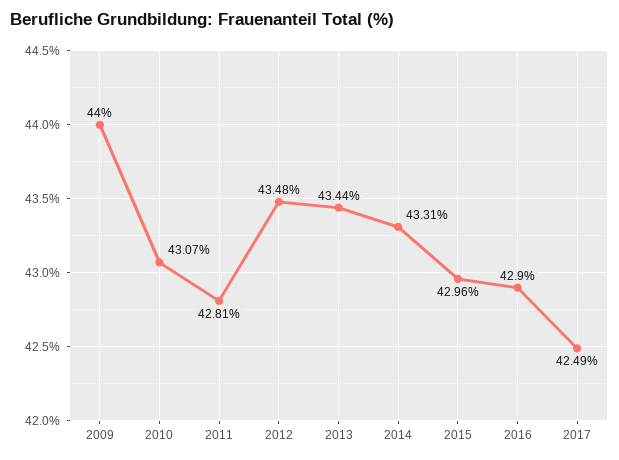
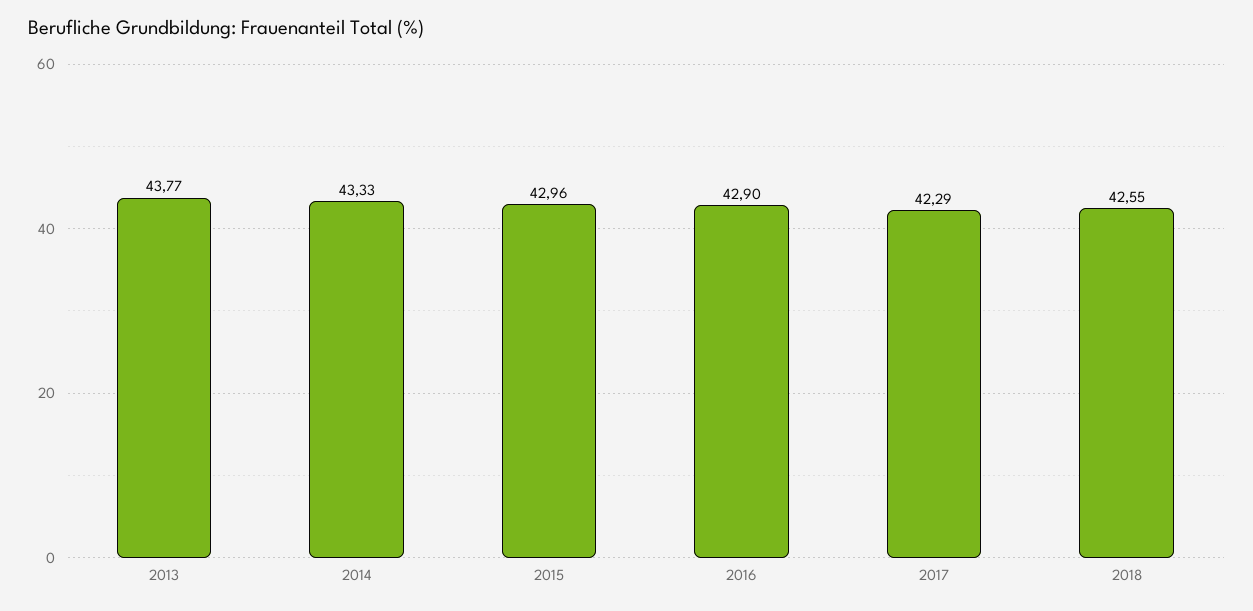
2009: 44 -> none
2010: 43.07 -> none
2011: 42.81 -> none
2012: 43.48 -> none
2013: 43.44 -> 43.77
2014: 43.31 -> 43.33
2017: 42.49 -> 42.29
2018: none -> 42.55

